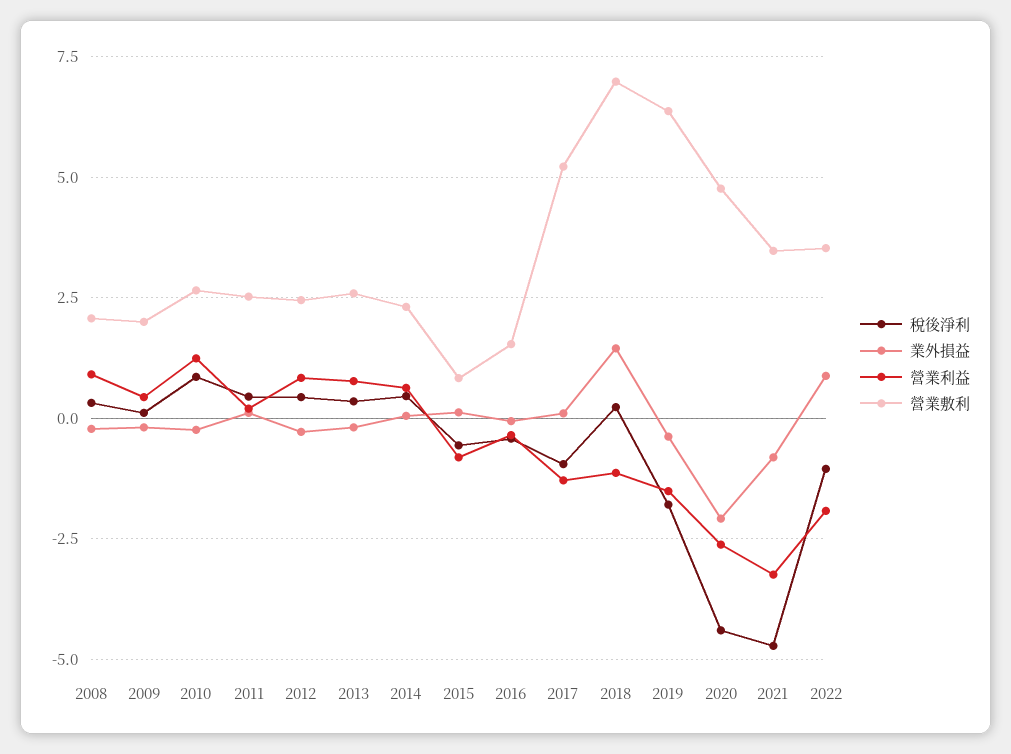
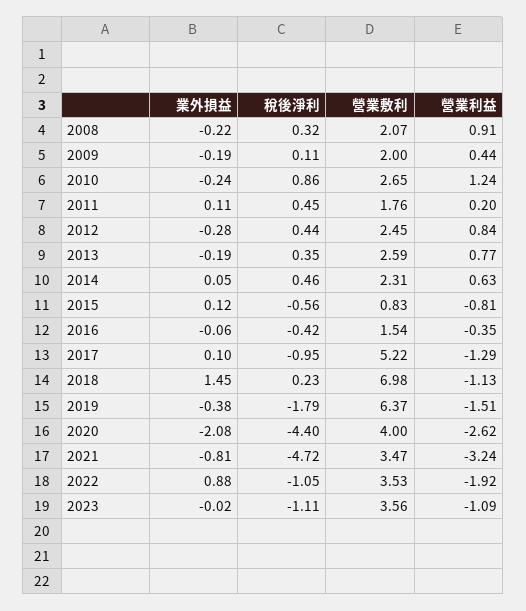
營業敷利, 2011: 2.5 -> 1.76
營業敷利, 2020: 4.75 -> 4
業外損益, 2023: none -> -0.02
稅後淨利, 2023: none -> -1.11
營業敷利, 2023: none -> 3.56
營業利益, 2023: none -> -1.09

